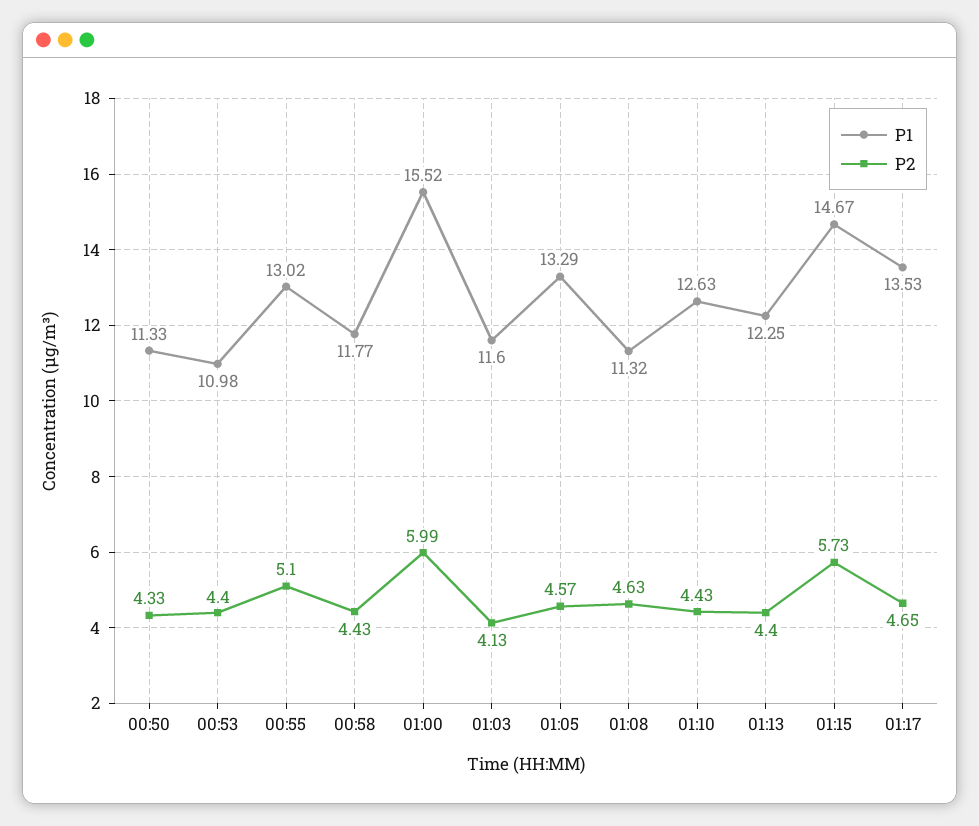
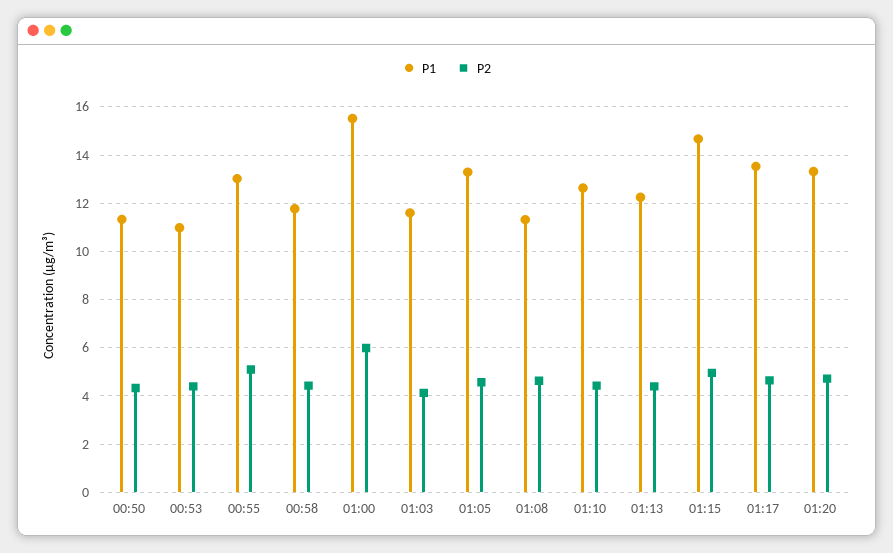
P2, 01:15: 5.73 -> 5
P1, 01:20: none -> 13.25
P2, 01:20: none -> 4.75

